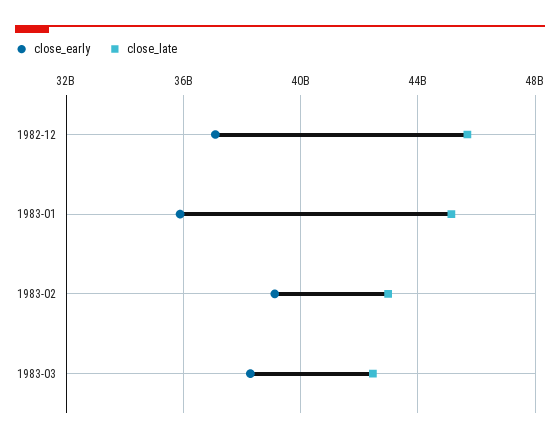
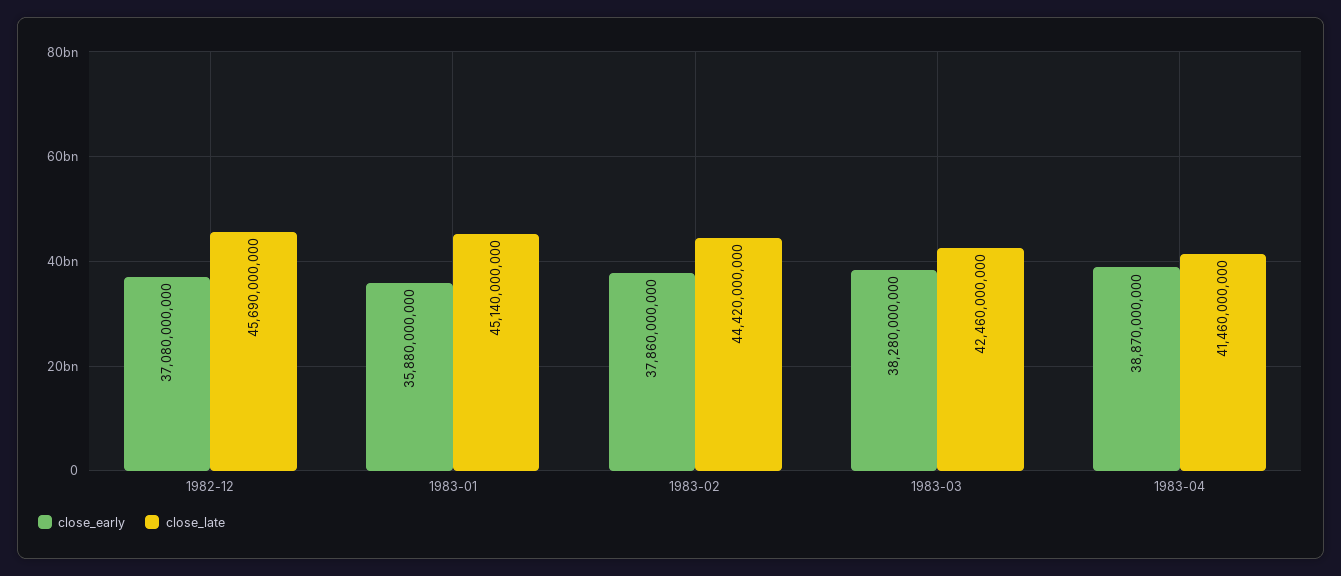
close_early, 1983-02: 39000000000 -> 37860000000
close_late, 1983-02: 43000000000 -> 44420000000
close_early, 1983-04: none -> 38870000000
close_late, 1983-04: none -> 41460000000

